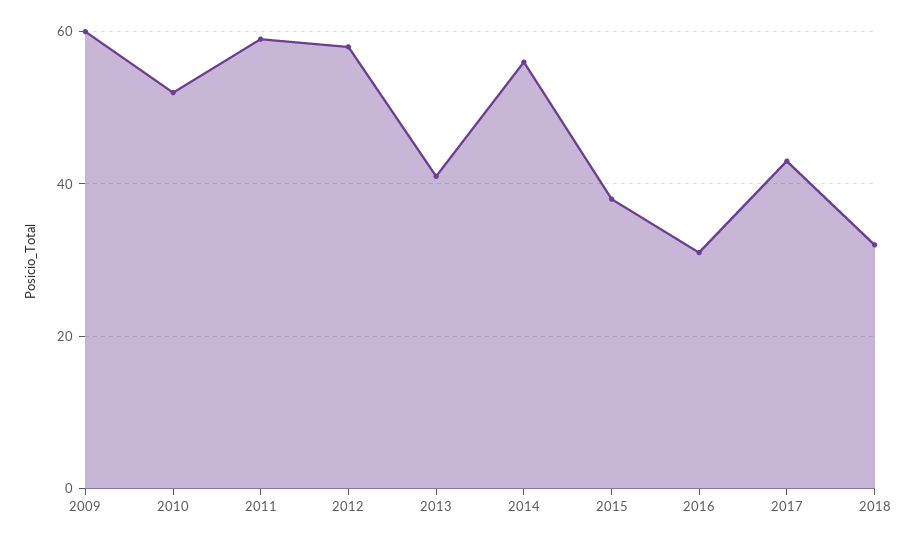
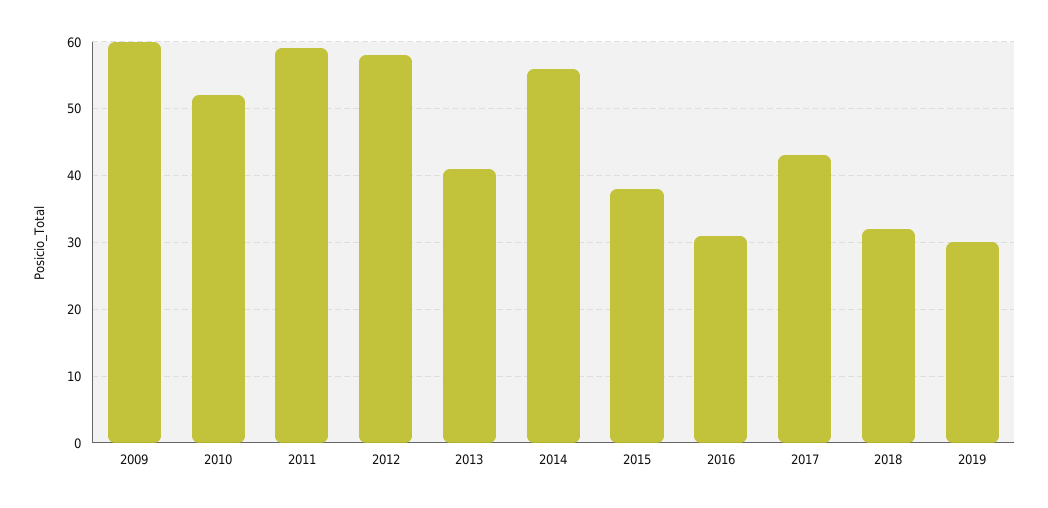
2019: none -> 30

